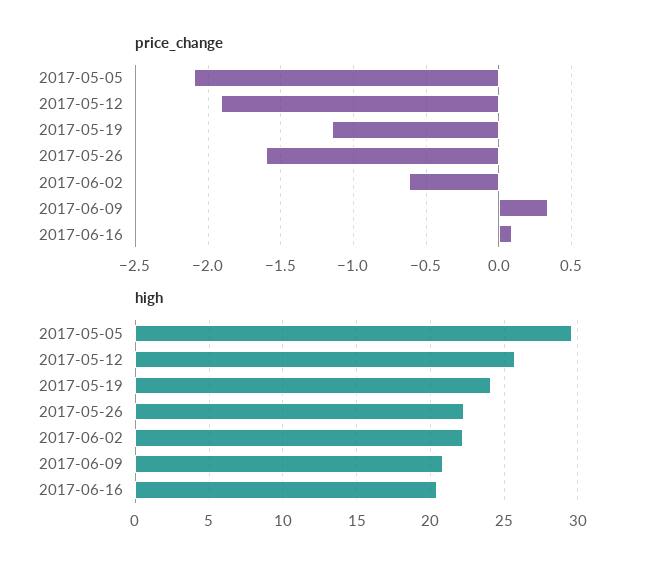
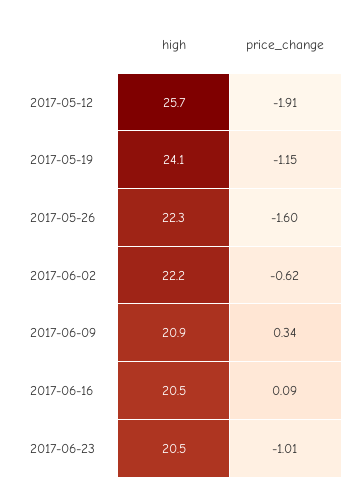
price_change, 2017-05-05: -2.1 -> none
high, 2017-05-05: 29.5 -> none
high, 2017-06-23: none -> 20.5
price_change, 2017-06-23: none -> -1.01

